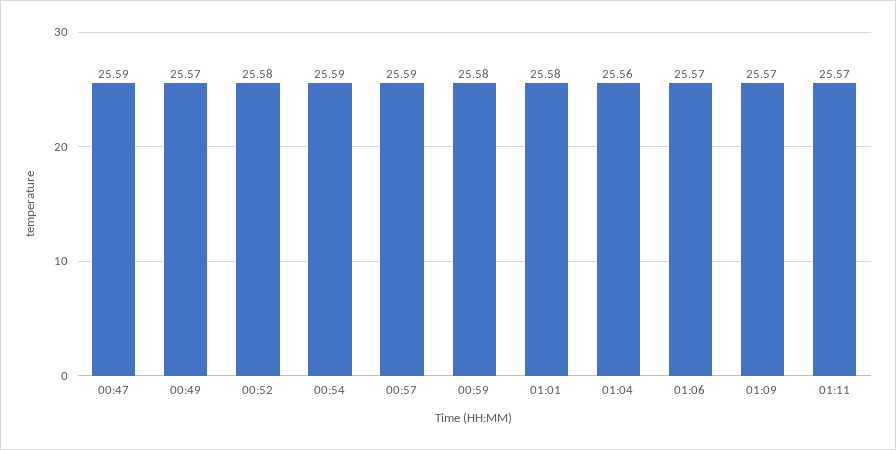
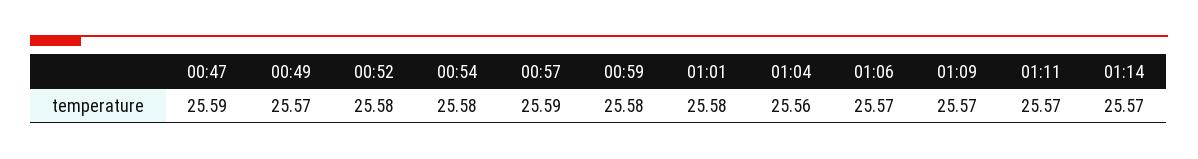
00:54: 25.59 -> 25.58
01:14: none -> 25.57

